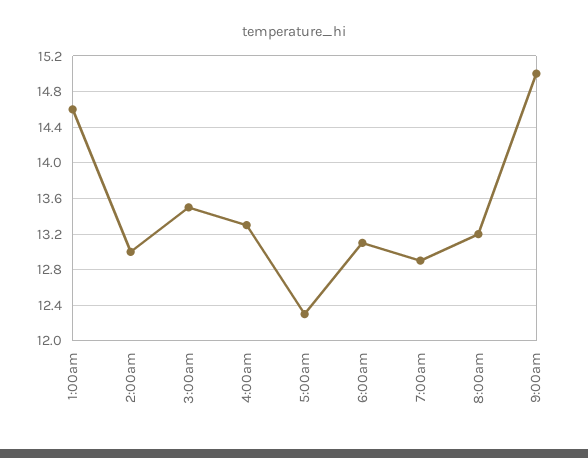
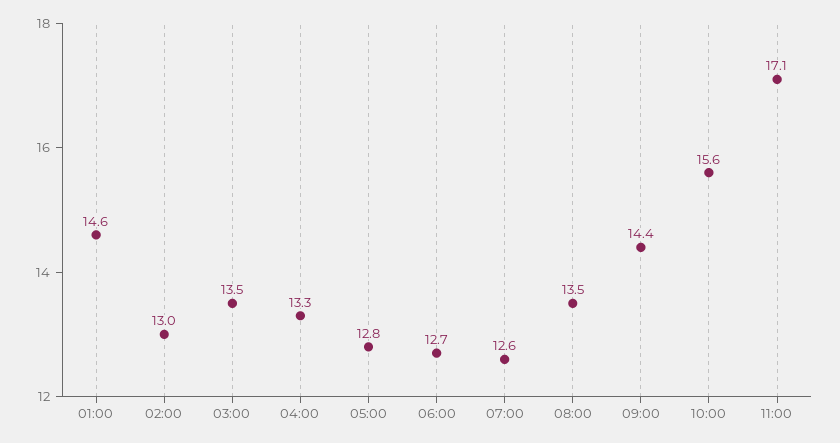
5:00am: 12.3 -> 12.8
6:00am: 13.1 -> 12.7
7:00am: 12.9 -> 12.6
8:00am: 13.2 -> 13.5
9:00am: 15 -> 14.4
10:00: none -> 15.6
11:00: none -> 17.1

